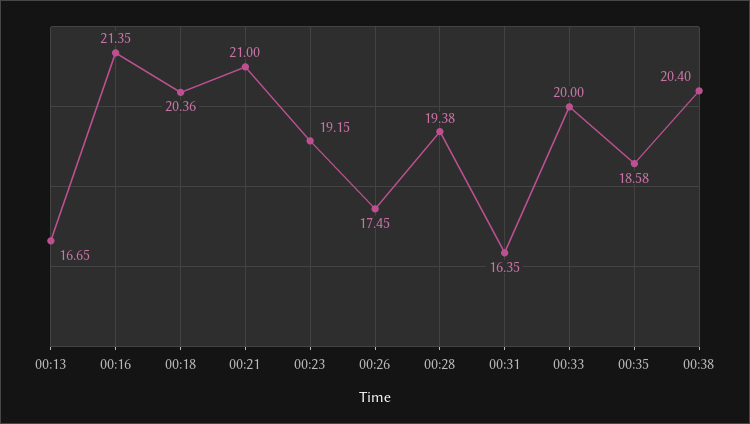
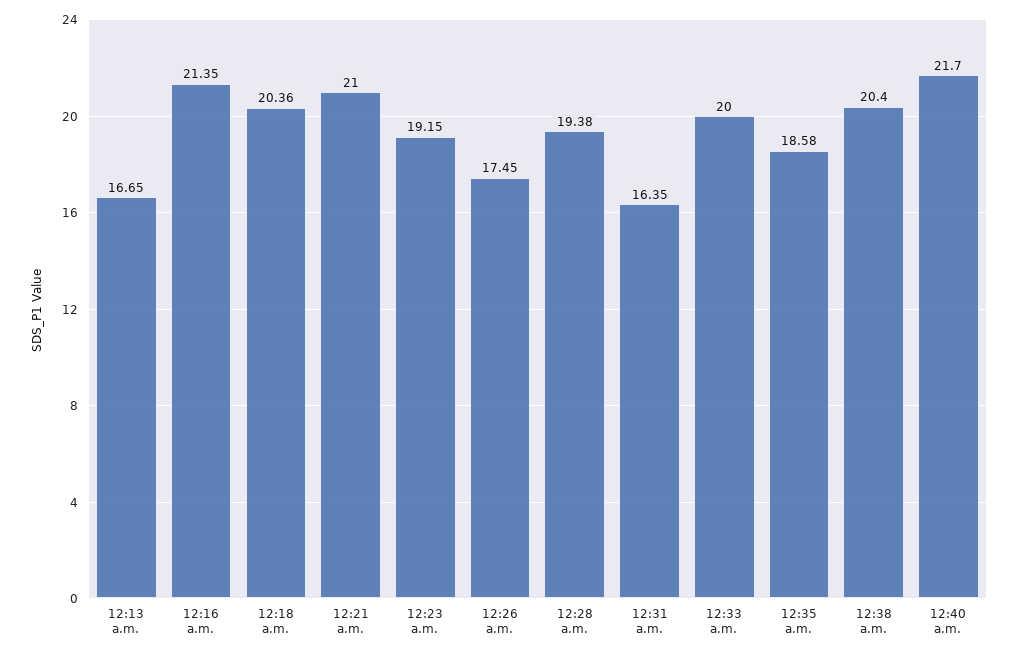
12:40 a.m.: none -> 21.7

